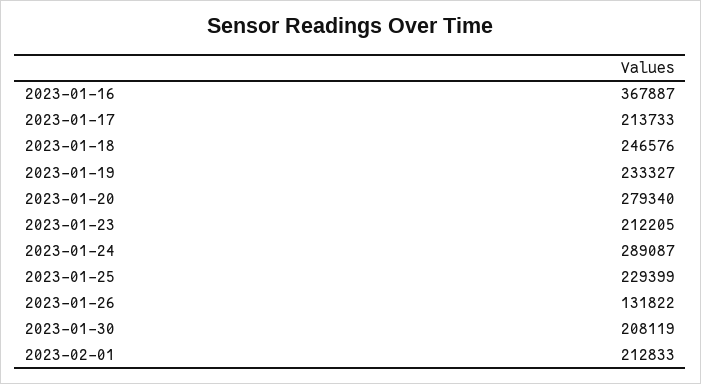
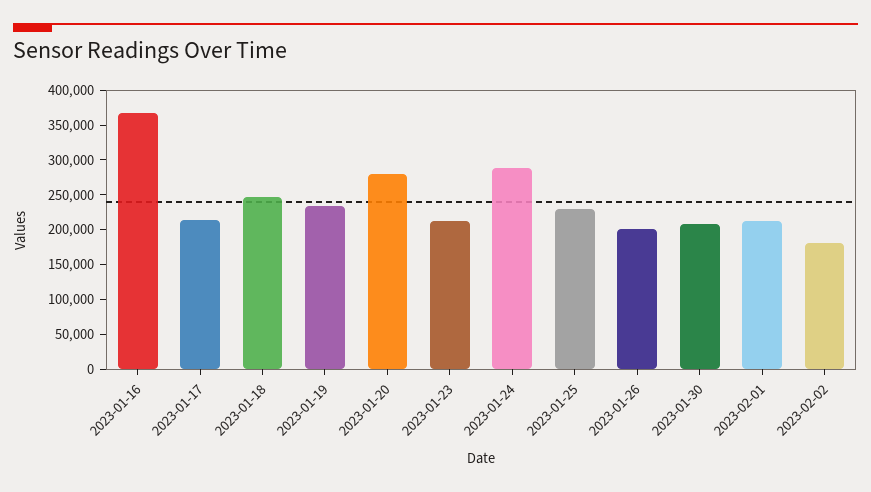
2023-01-26: 131822 -> 200000
2023-02-02: none -> 175000

